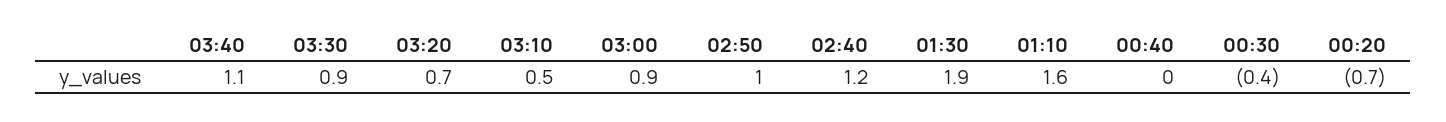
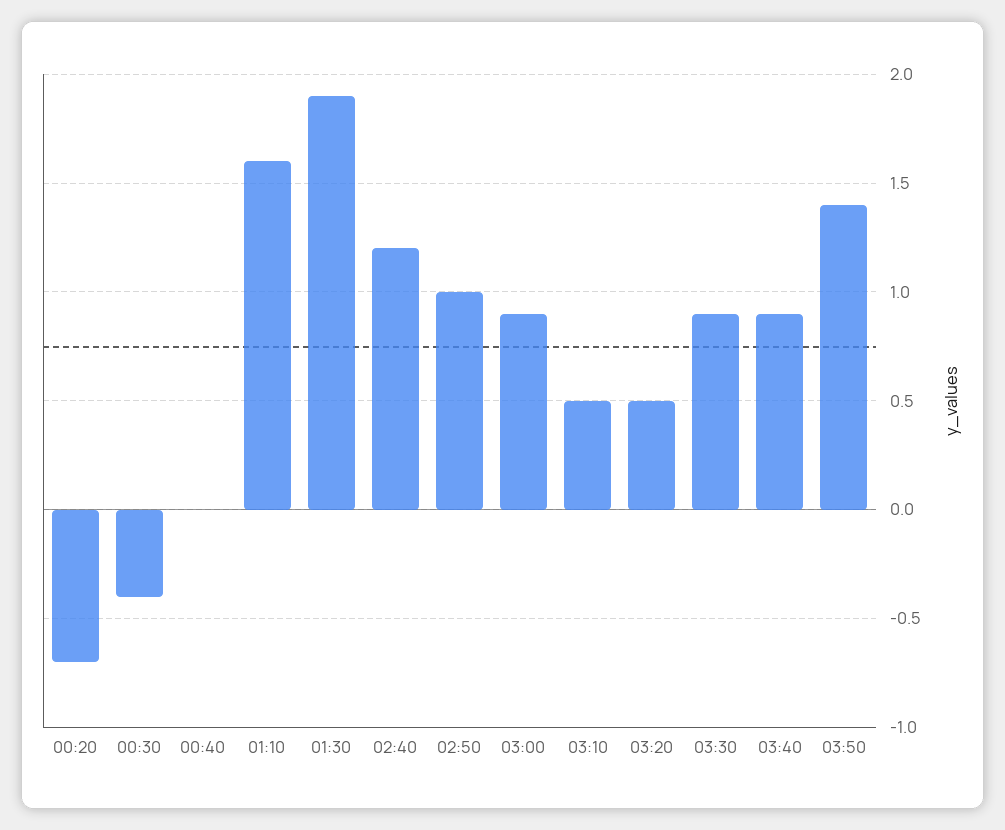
03:40: 1.1 -> 0.9
03:20: 0.7 -> 0.5
03:50: none -> 1.4

